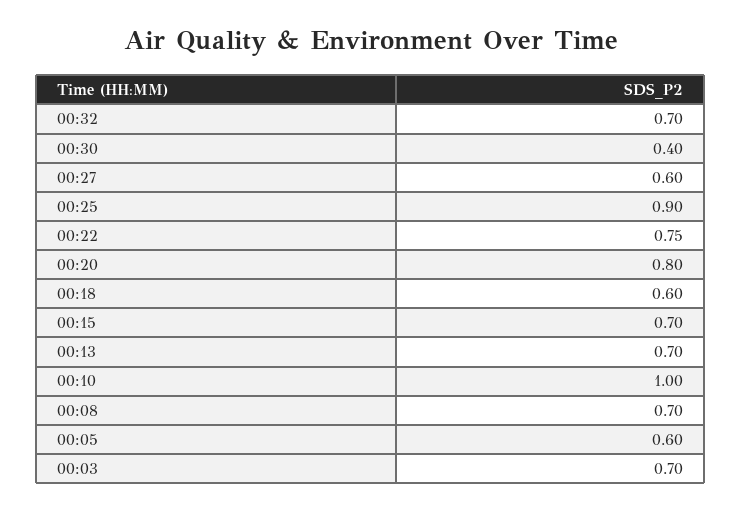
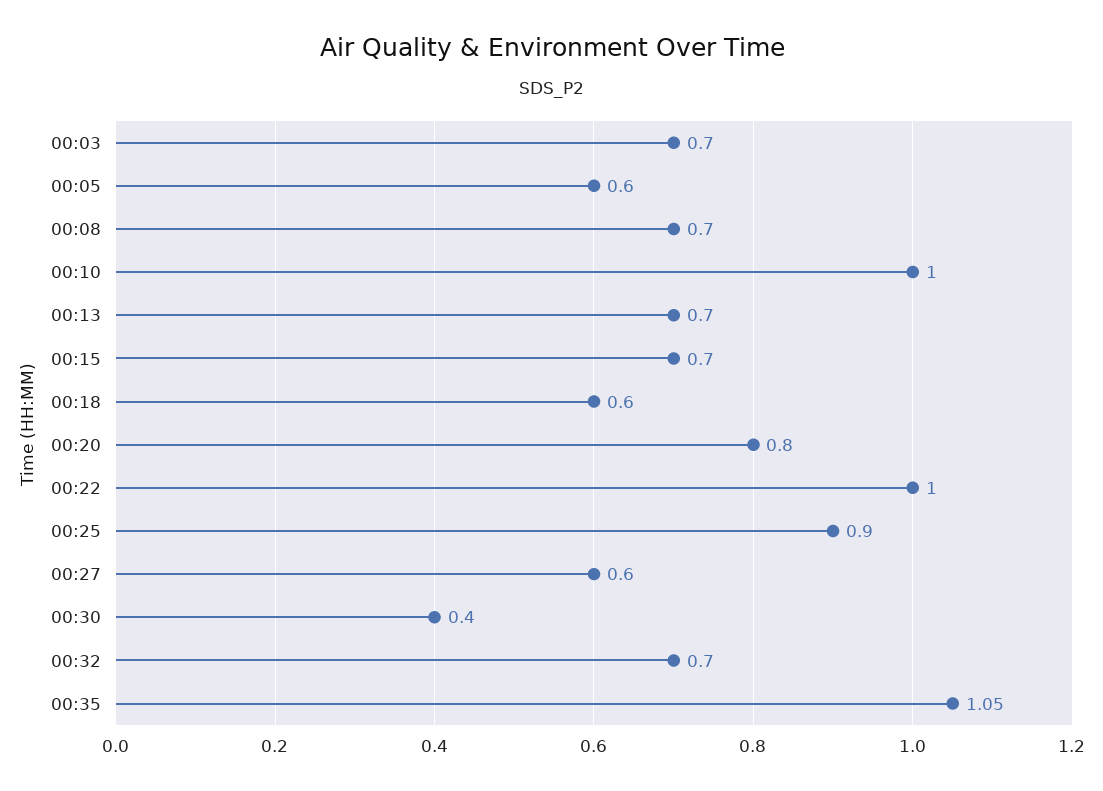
00:22: 0.75 -> 1
00:35: none -> 1.05

